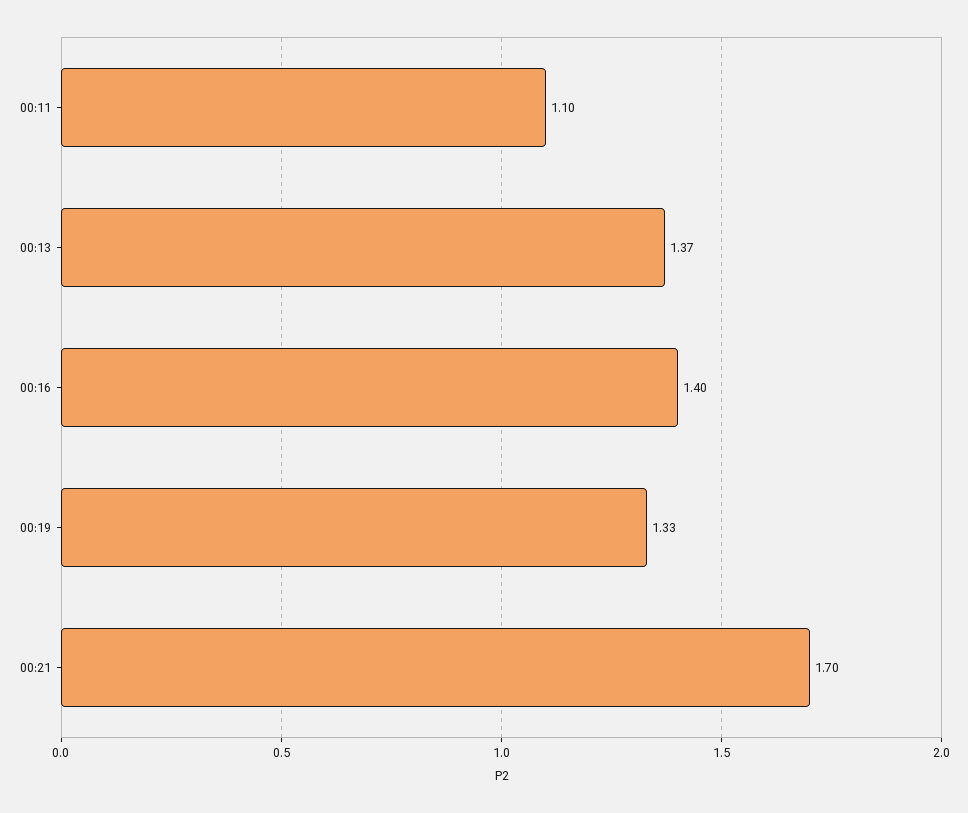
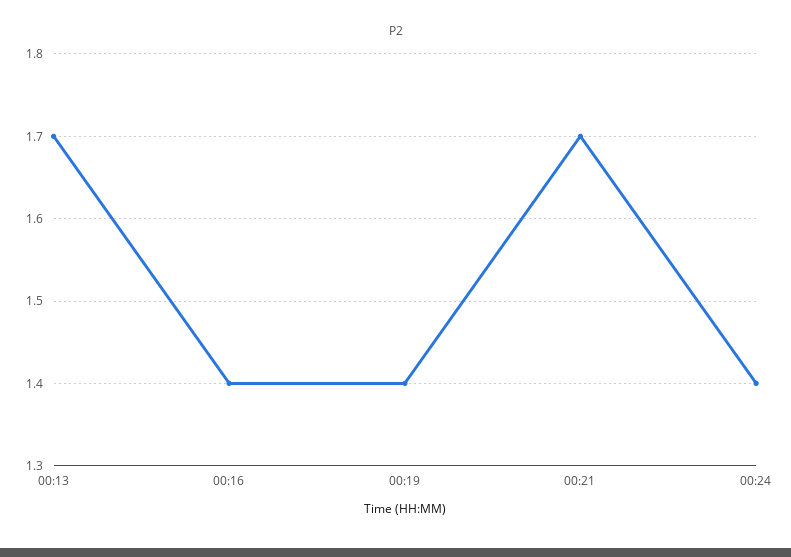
00:11: 1.1 -> none
00:13: 1.37 -> 1.7
00:19: 1.33 -> 1.4
00:24: none -> 1.4

